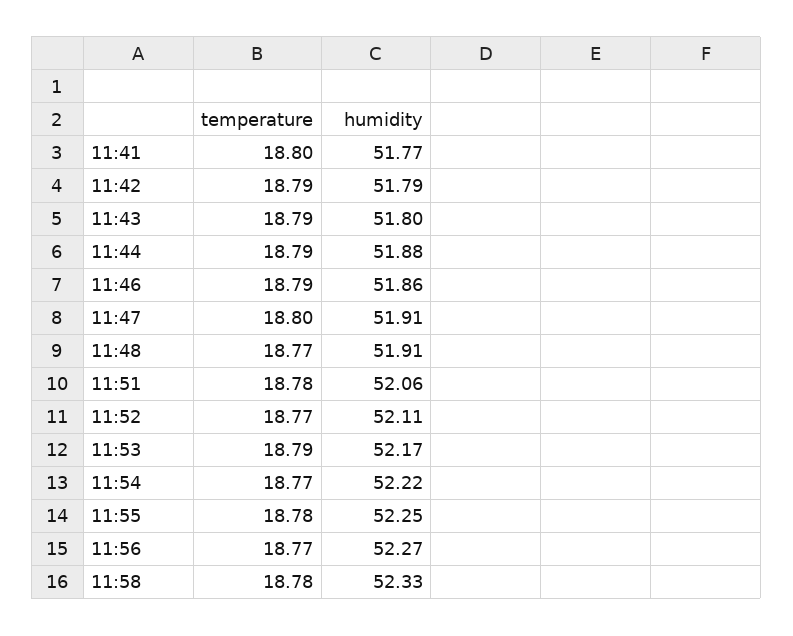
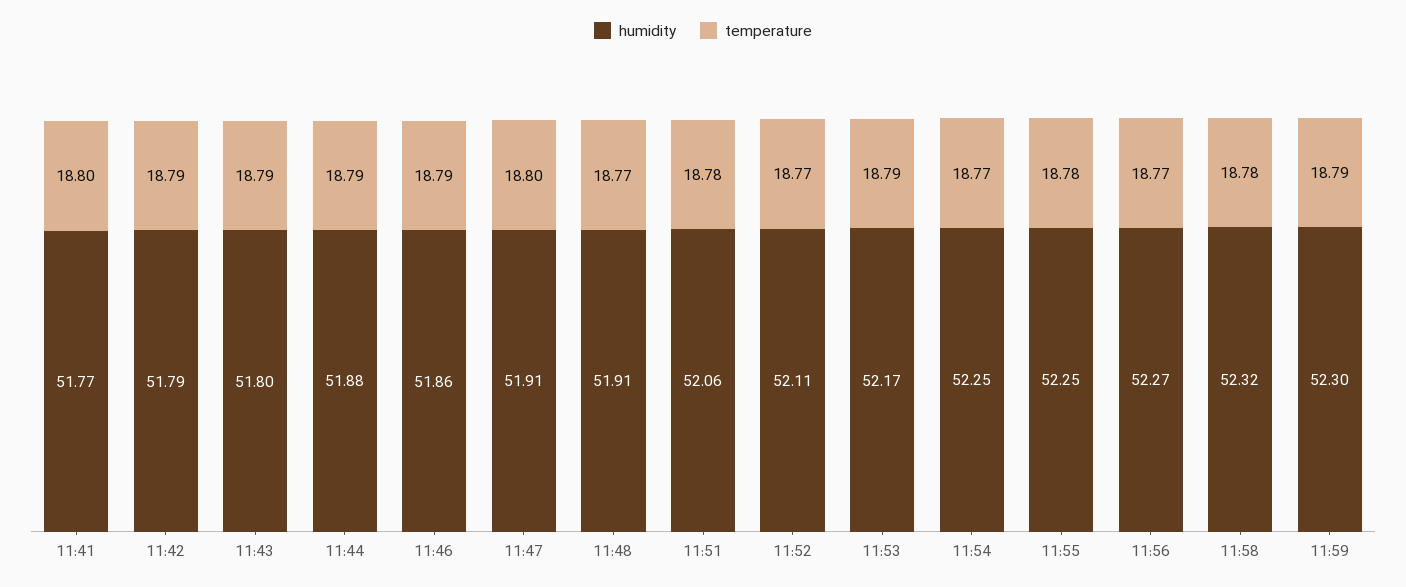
humidity, 11:54: 52.22 -> 52.25
humidity, 11:58: 52.33 -> 52.32
humidity, 11:59: none -> 52.3
temperature, 11:59: none -> 18.79

